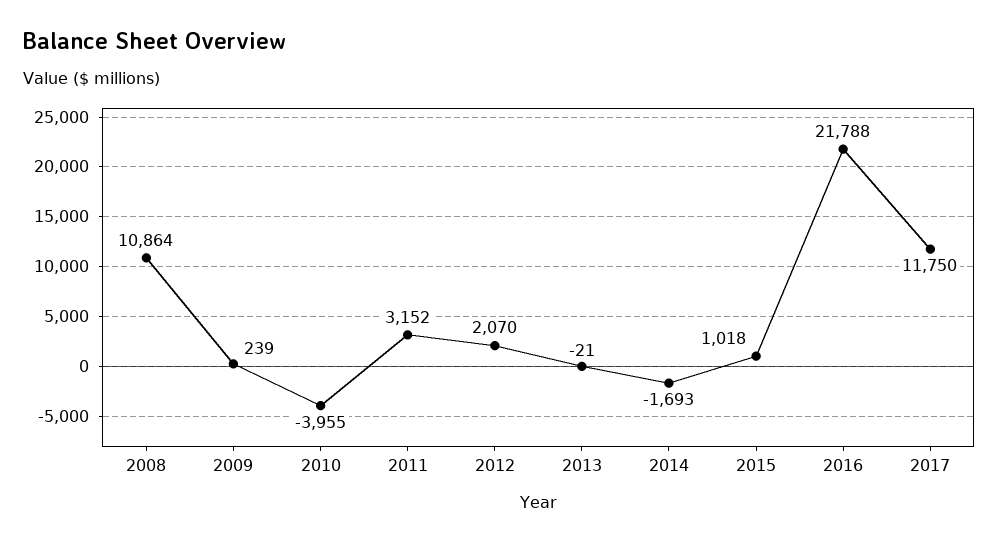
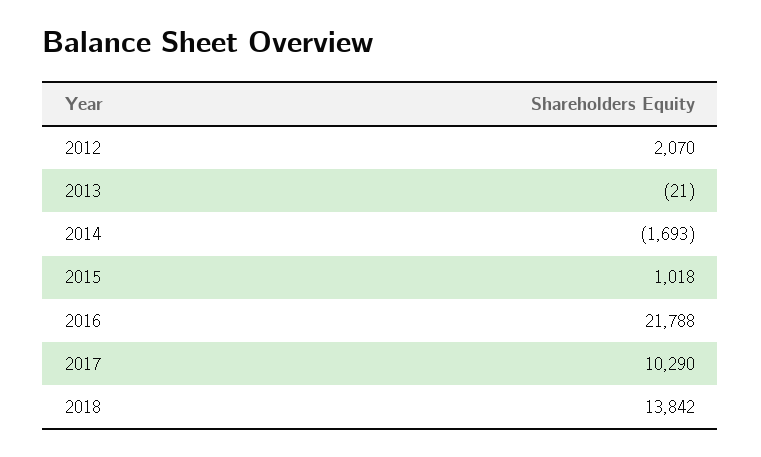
2008: 10864 -> none
2009: 239 -> none
2010: -3955 -> none
2011: 3152 -> none
2017: 11750 -> 10290
2018: none -> 13842

